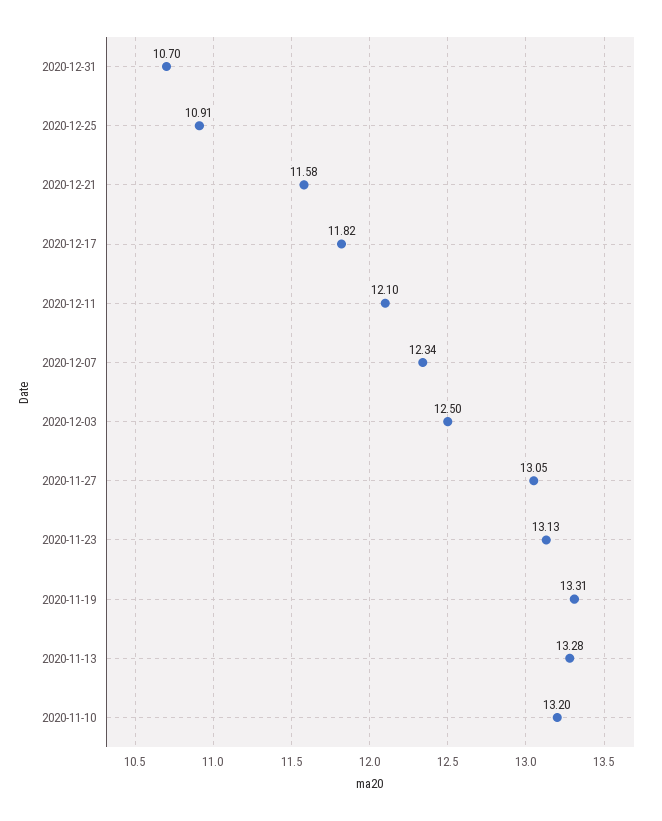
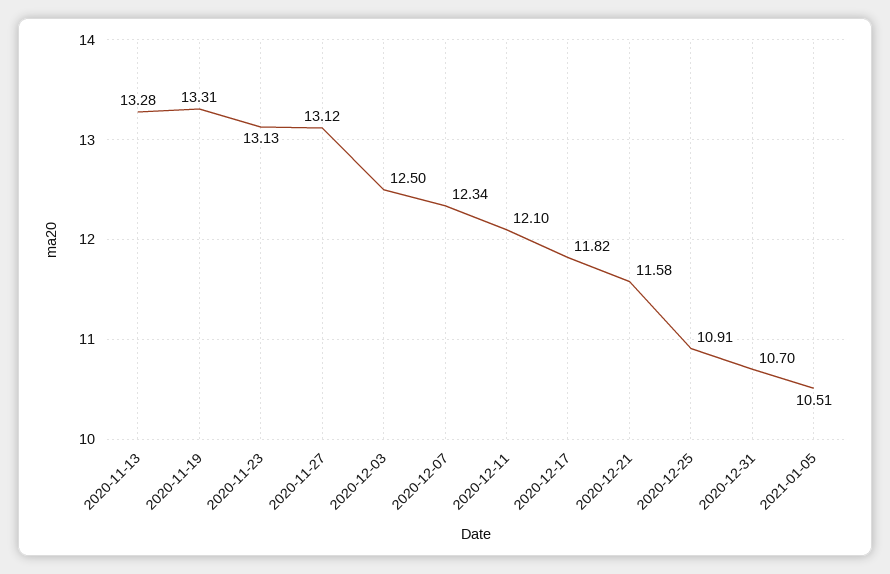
2020-11-27: 13.05 -> 13.12
2020-11-10: 13.2 -> none
2021-01-05: none -> 10.51

